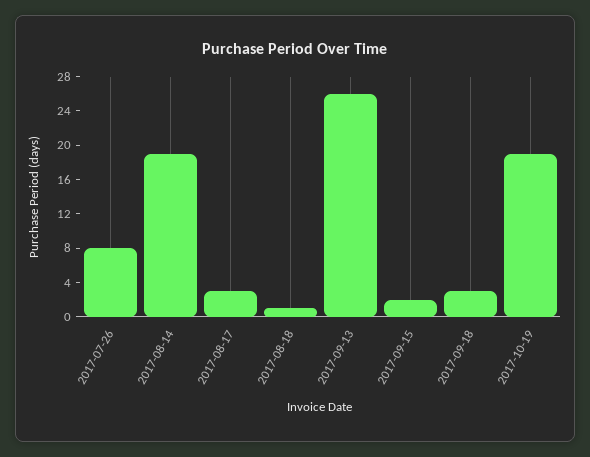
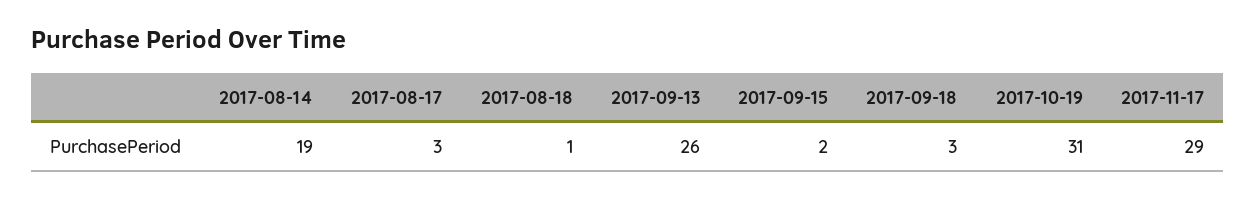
2017-07-26: 8 -> none
2017-10-19: 19 -> 31
2017-11-17: none -> 29

